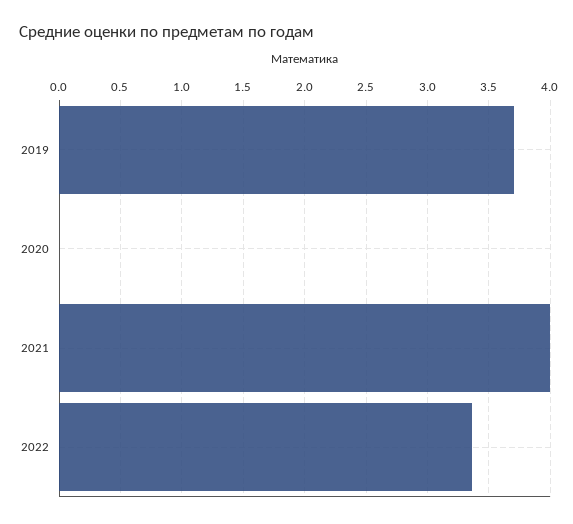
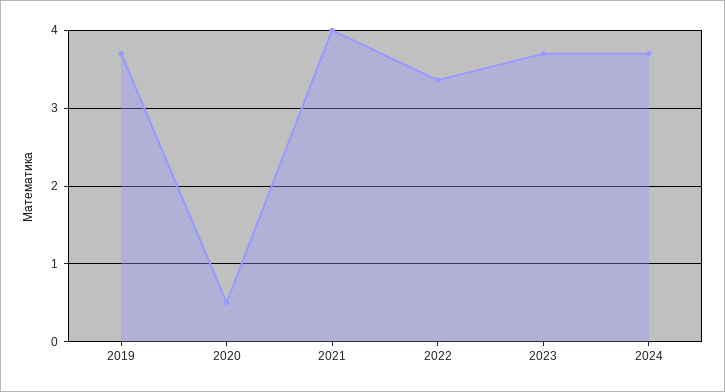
2020: 0 -> 0.5
2023: none -> 3.7
2024: none -> 3.7

